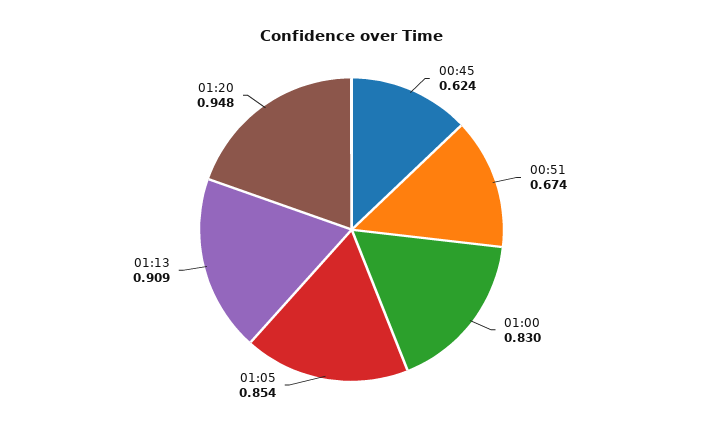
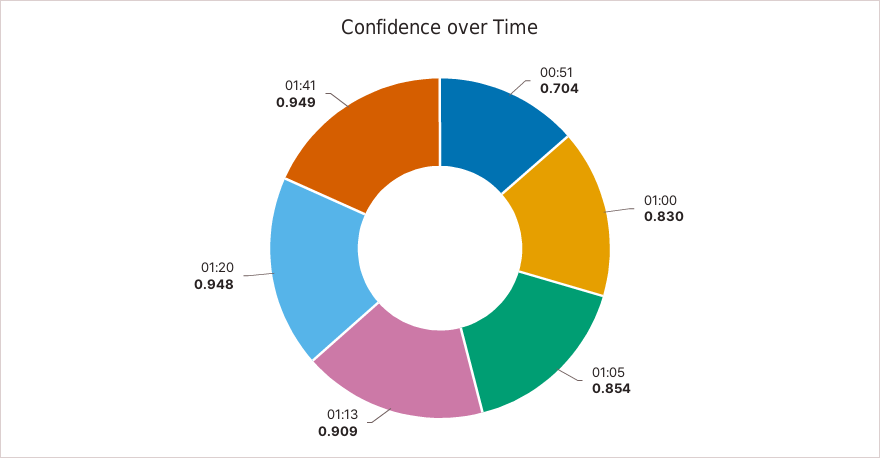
00:45: 0.624 -> none
00:51: 0.674 -> 0.704
01:41: none -> 0.949

